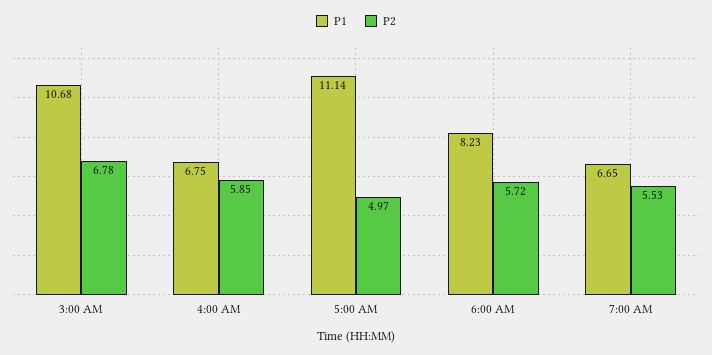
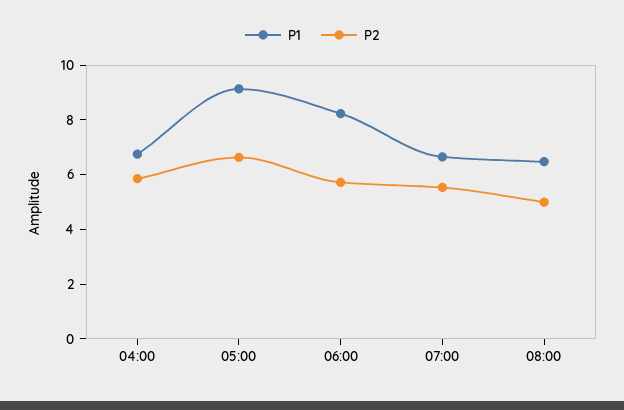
P1, 3:00 AM: 10.68 -> none
P2, 3:00 AM: 6.78 -> none
P1, 5:00 AM: 11.14 -> 9
P2, 5:00 AM: 4.97 -> 6.5
P1, 08:00: none -> 6.5
P2, 08:00: none -> 5

